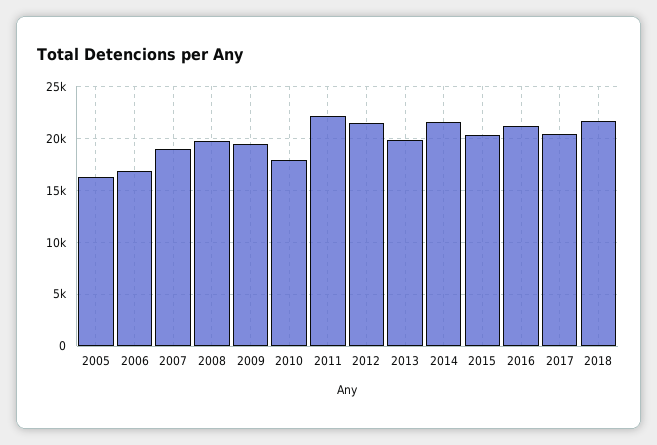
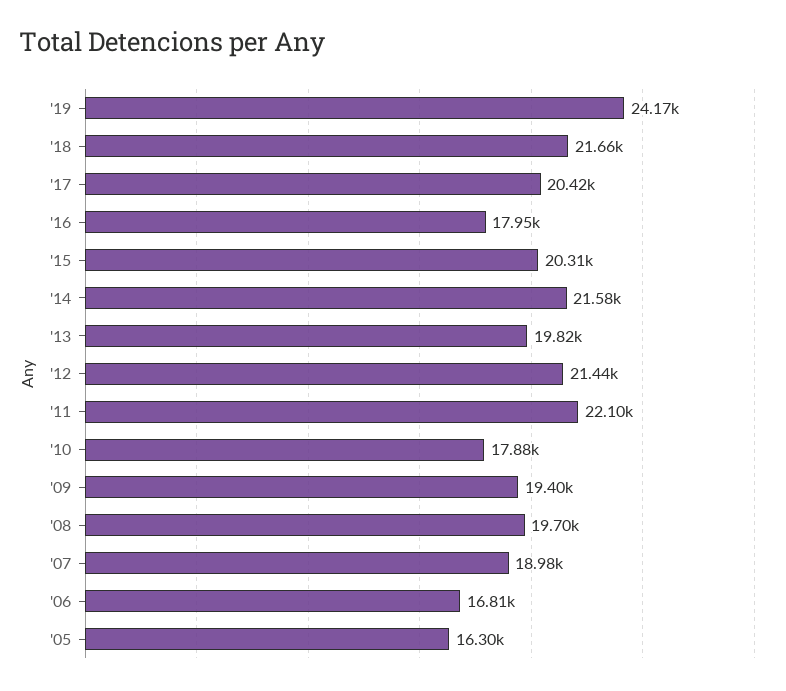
2016: 21000 -> 17950
'19: none -> 24170

